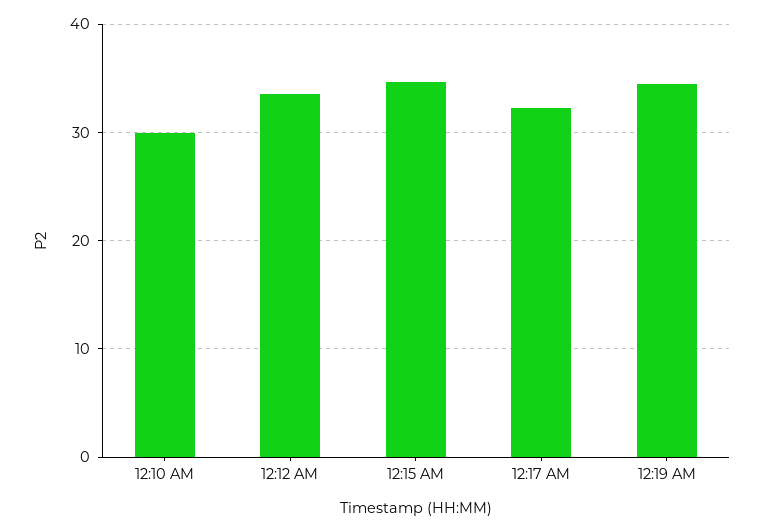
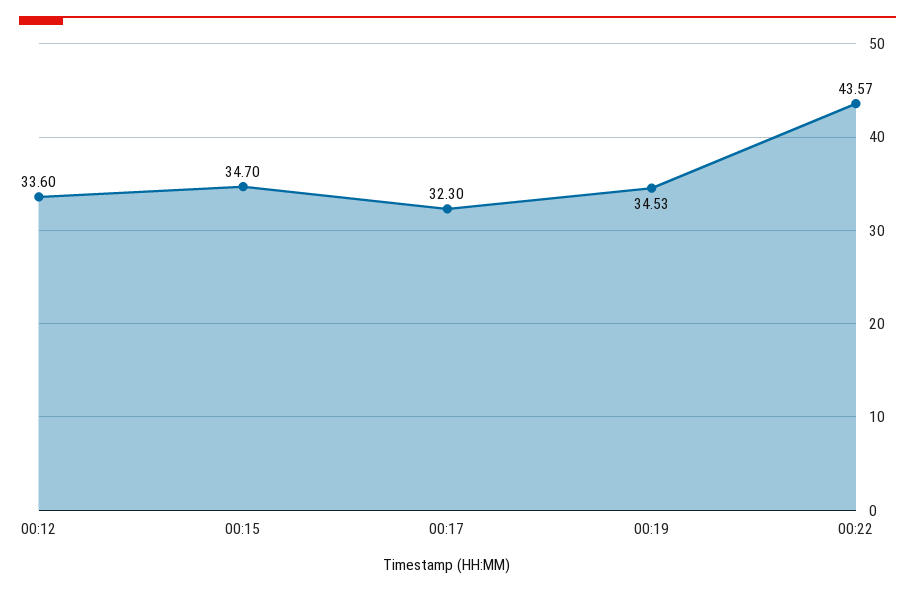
12:10 AM: 30 -> none
00:22: none -> 43.57

